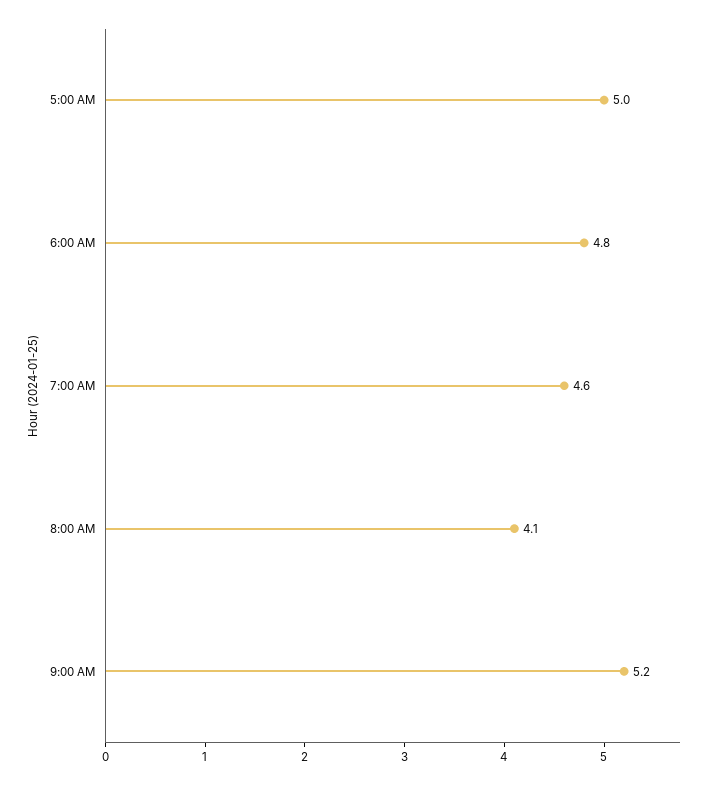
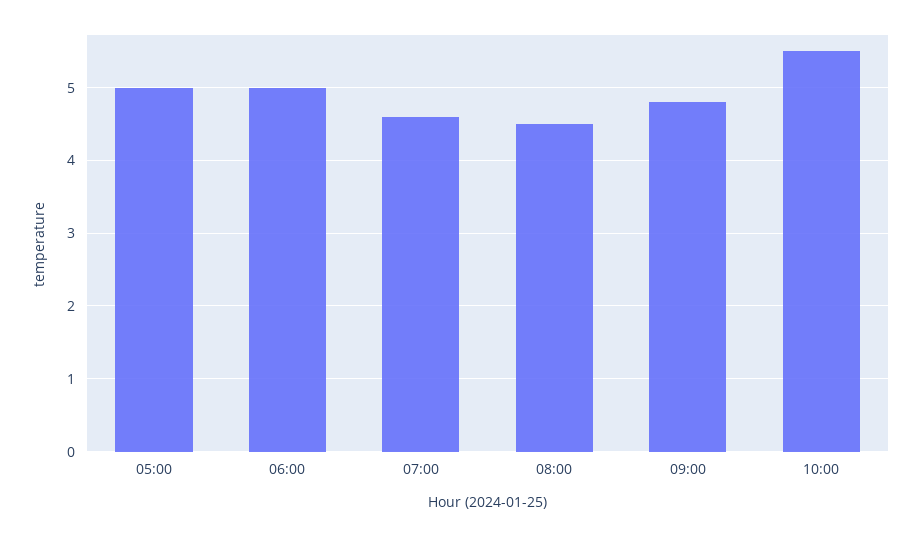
6:00 AM: 4.8 -> 5
8:00 AM: 4.1 -> 4.5
9:00 AM: 5.2 -> 4.8
10:00: none -> 5.5

